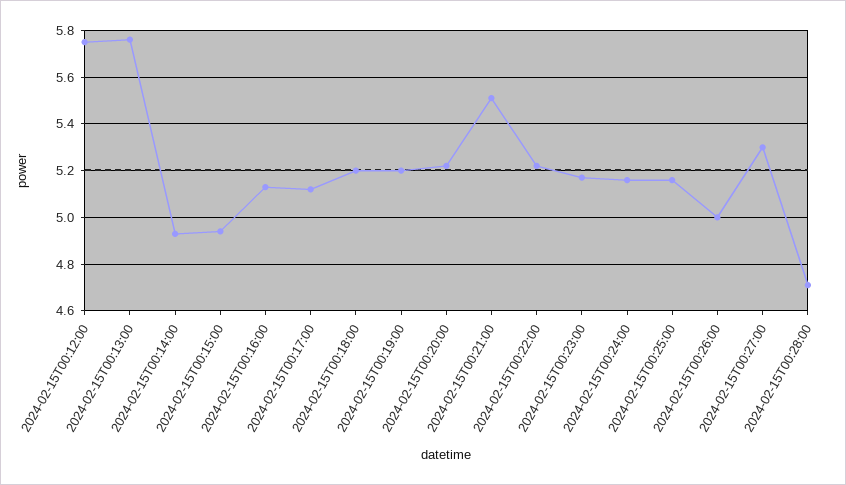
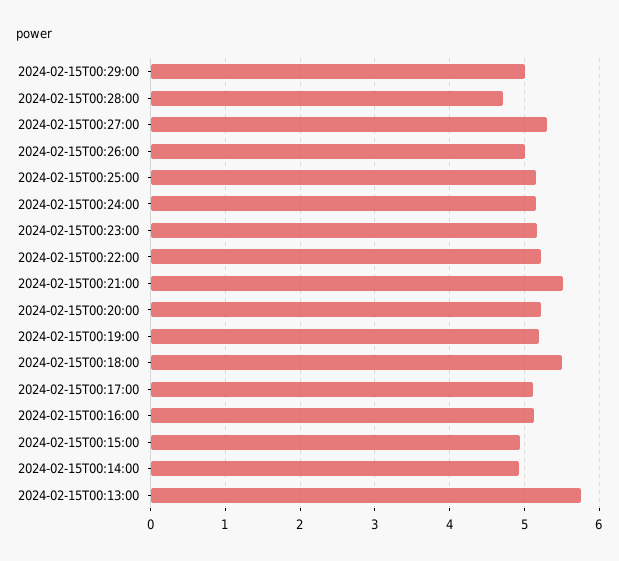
2024-02-15T00:12:00: 5.75 -> none
2024-02-15T00:18:00: 5.2 -> 5.5
2024-02-15T00:29:00: none -> 5

